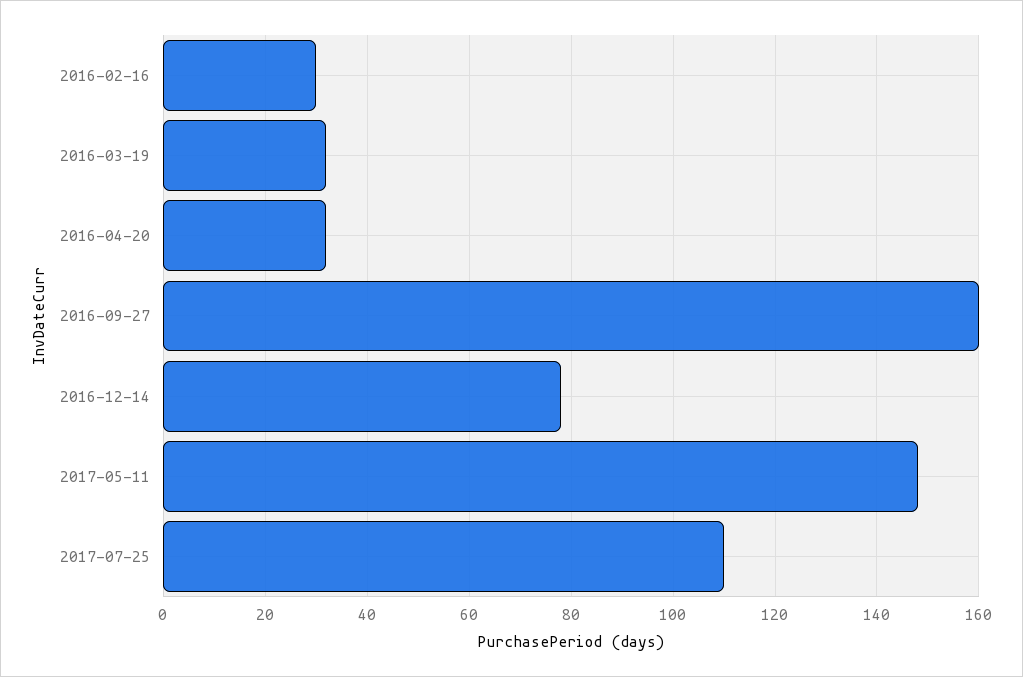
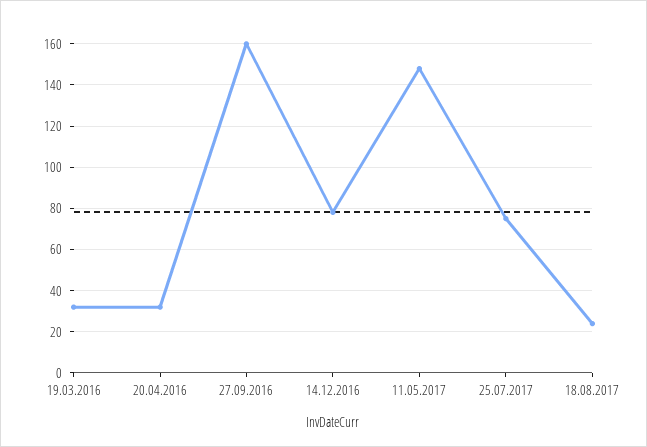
2016-02-16: 30 -> none
2017-07-25: 110 -> 75
18.08.2017: none -> 25

